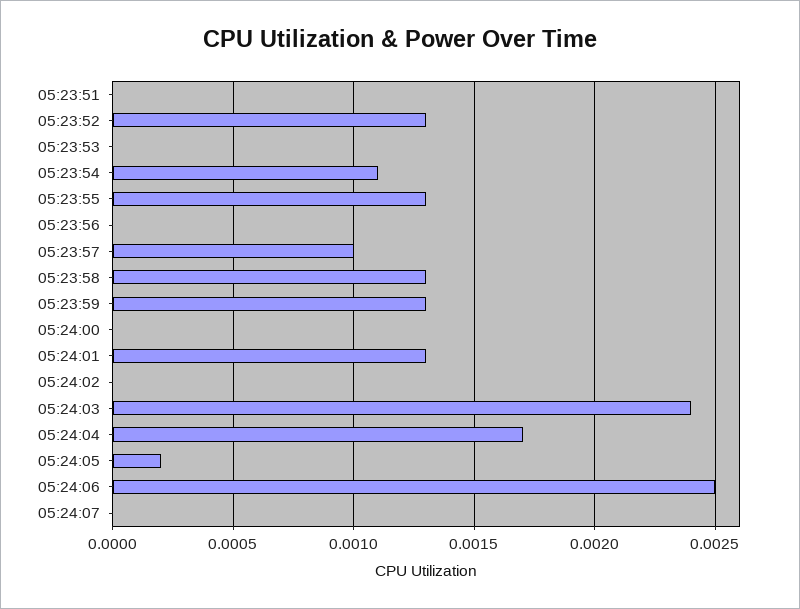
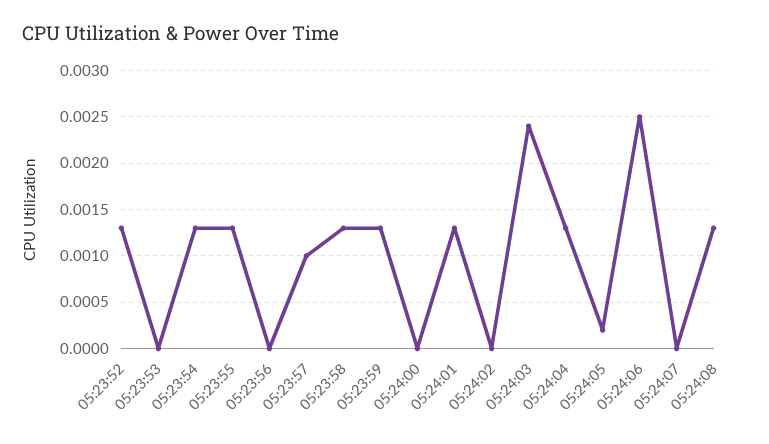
05:23:51: 0 -> none
05:23:54: 0.0011 -> 0.0013
05:24:04: 0.0017 -> 0.0013
05:24:08: none -> 0.0013

